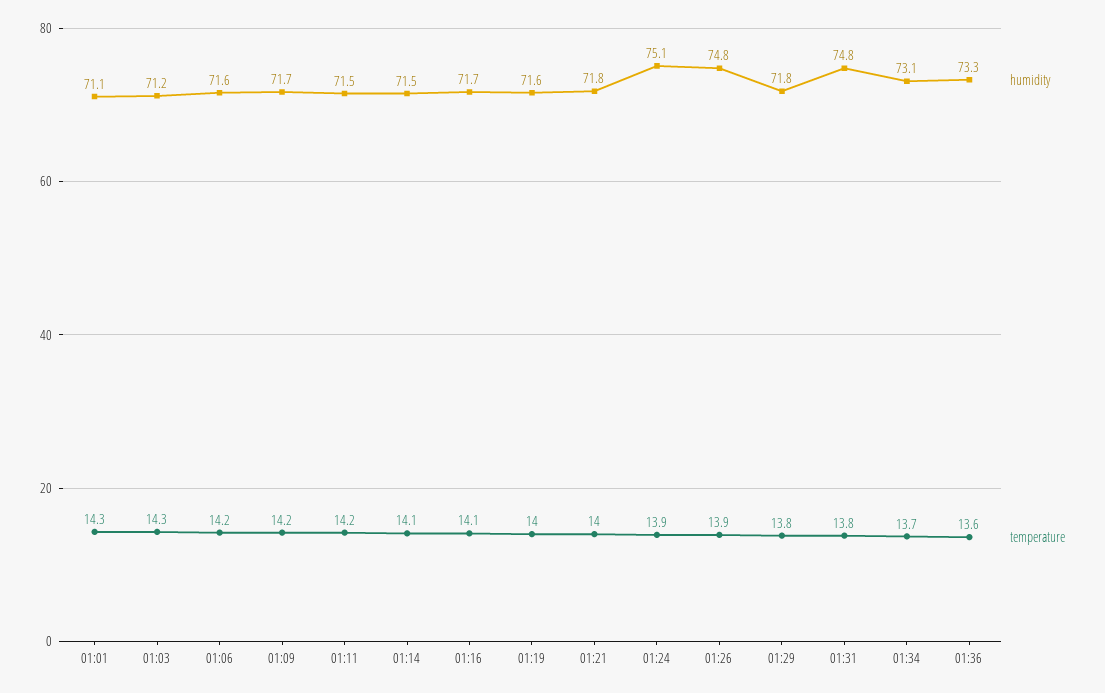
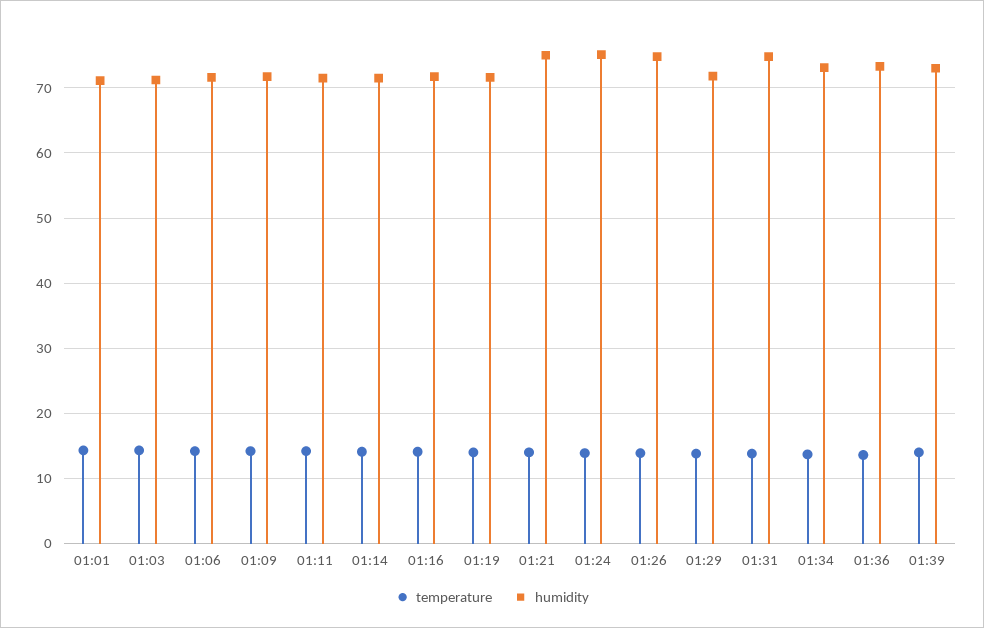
humidity, 01:21: 71.8 -> 75
temperature, 01:39: none -> 14
humidity, 01:39: none -> 73

